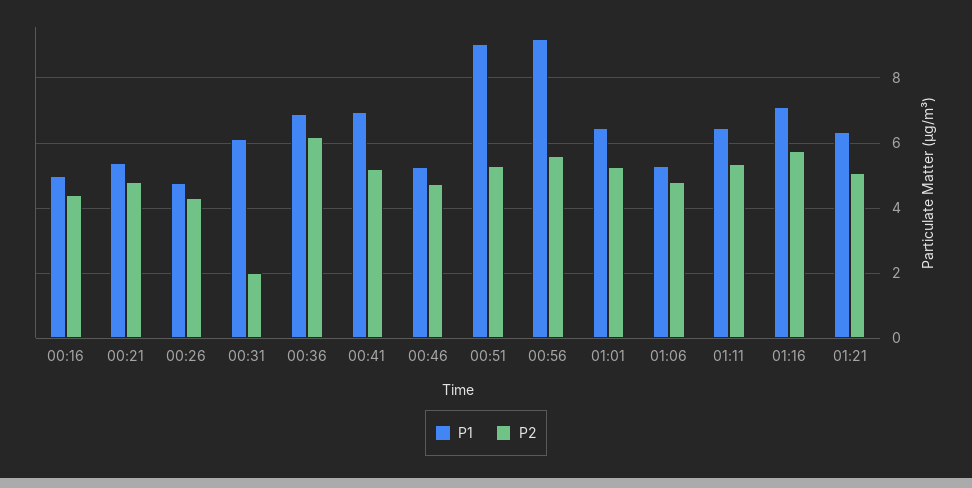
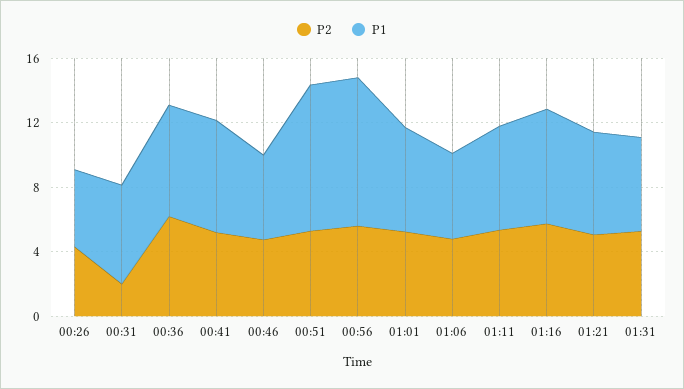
P1, 00:16: 5 -> none
P2, 00:16: 4.4 -> none
P1, 00:21: 5.4 -> none
P2, 00:21: 4.8 -> none
P2, 01:31: none -> 5
P1, 01:31: none -> 6

